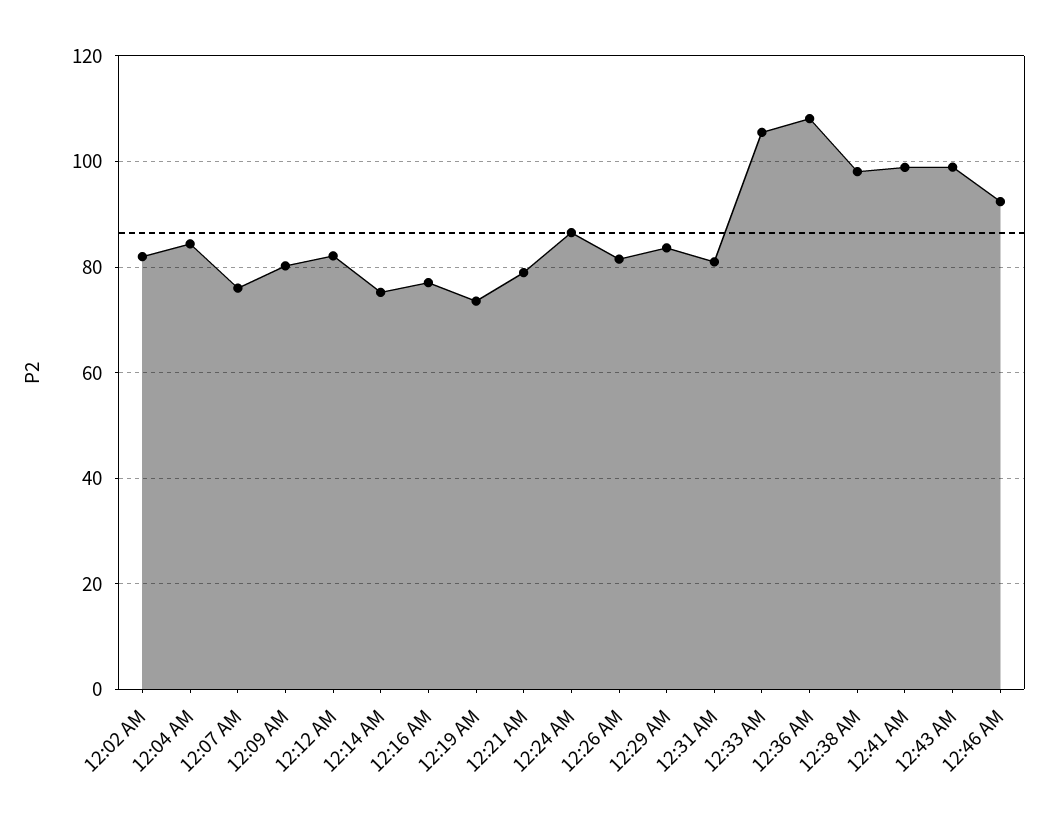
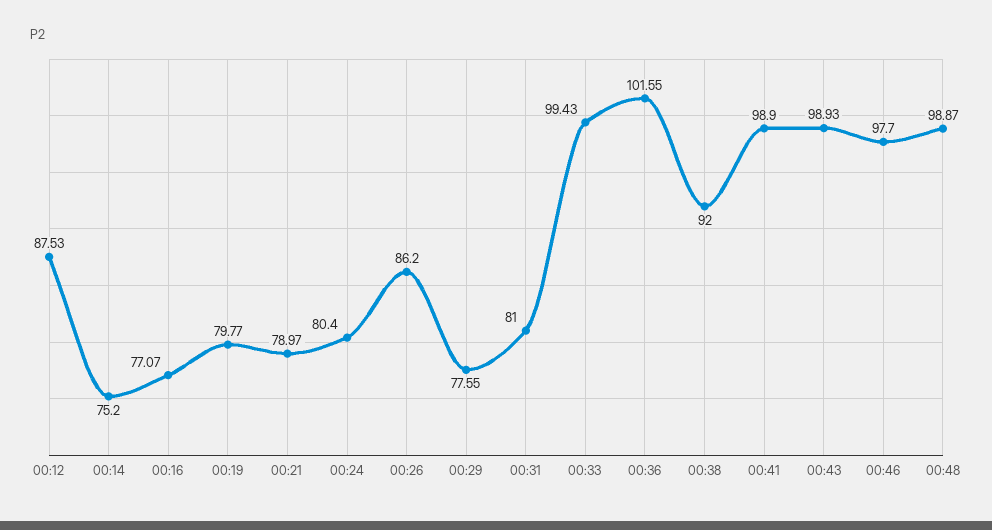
12:02 AM: 82 -> none
12:04 AM: 84 -> none
12:07 AM: 76 -> none
12:09 AM: 80 -> none
12:12 AM: 82 -> 87.53
12:19 AM: 74 -> 79.77
12:24 AM: 86 -> 80.4
12:26 AM: 82 -> 86.2
12:29 AM: 84 -> 77.55
12:33 AM: 106 -> 99.43
12:36 AM: 108 -> 101.55
12:38 AM: 98 -> 92
12:46 AM: 92 -> 97.7
00:48: none -> 98.87

